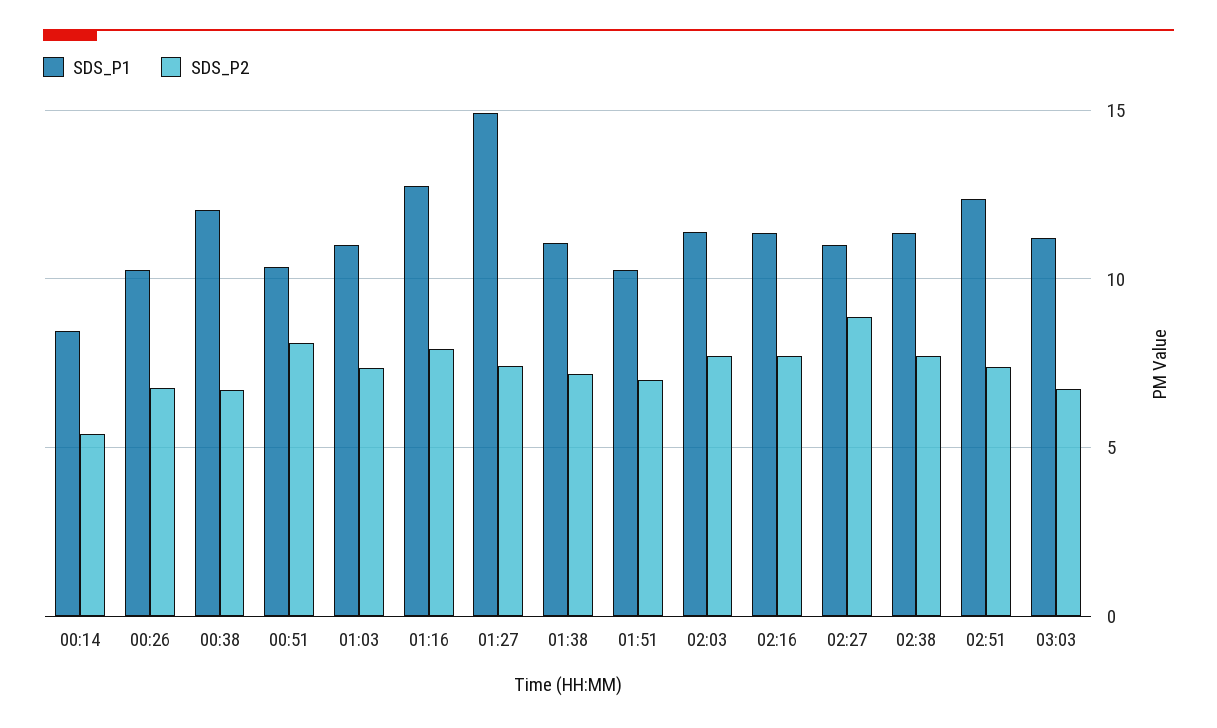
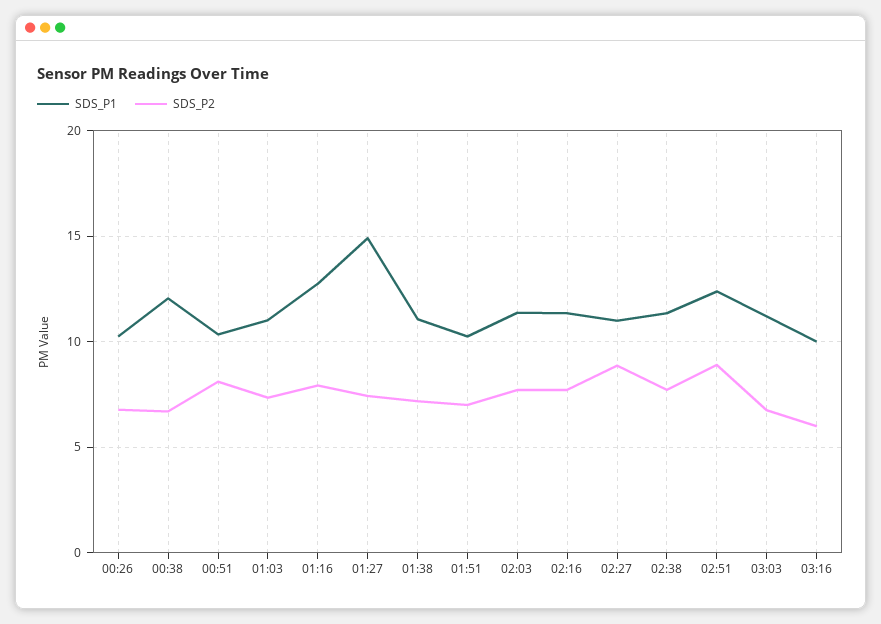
SDS_P1, 00:14: 8.5 -> none
SDS_P2, 00:14: 5.5 -> none
SDS_P2, 02:51: 7.5 -> 9
SDS_P1, 03:16: none -> 10
SDS_P2, 03:16: none -> 6

